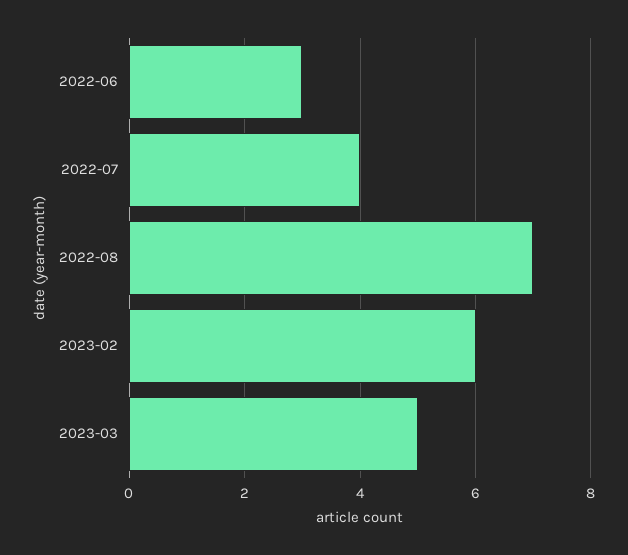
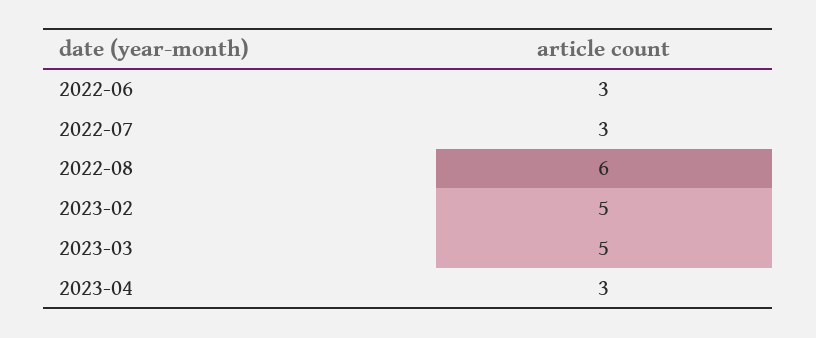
2022-07: 4 -> 3
2022-08: 7 -> 6
2023-02: 6 -> 5
2023-04: none -> 3

